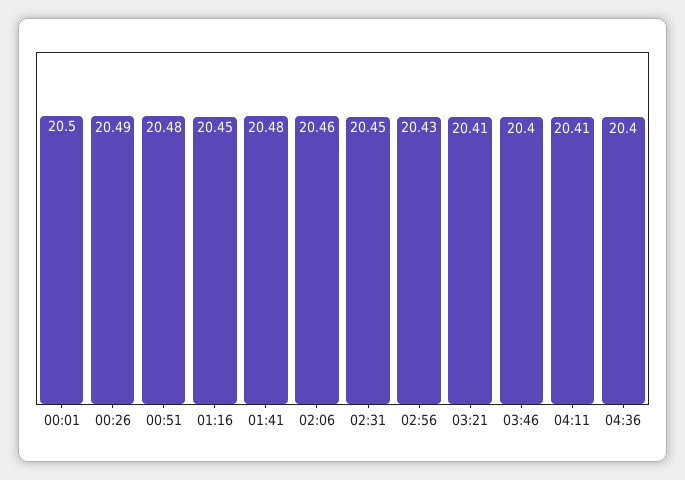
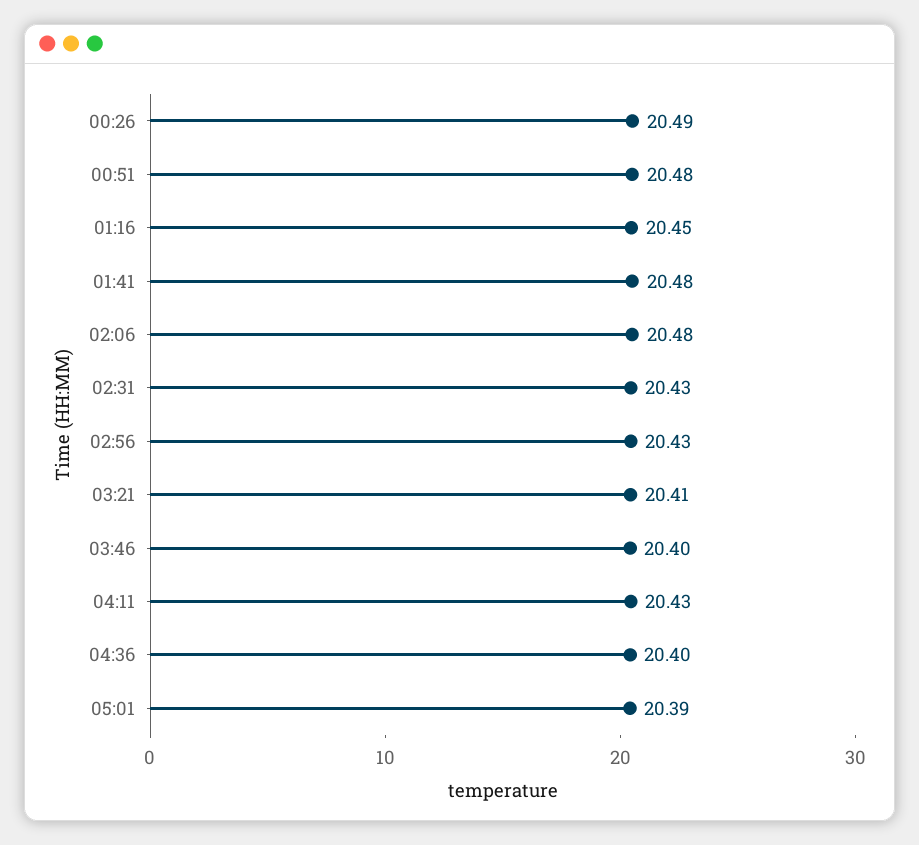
00:01: 20.5 -> none
02:06: 20.46 -> 20.48
02:31: 20.45 -> 20.43
04:11: 20.41 -> 20.43
05:01: none -> 20.39

